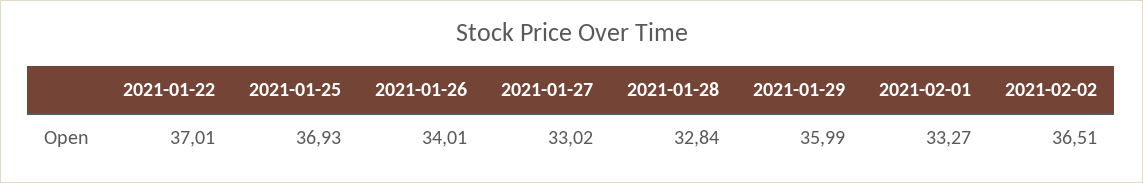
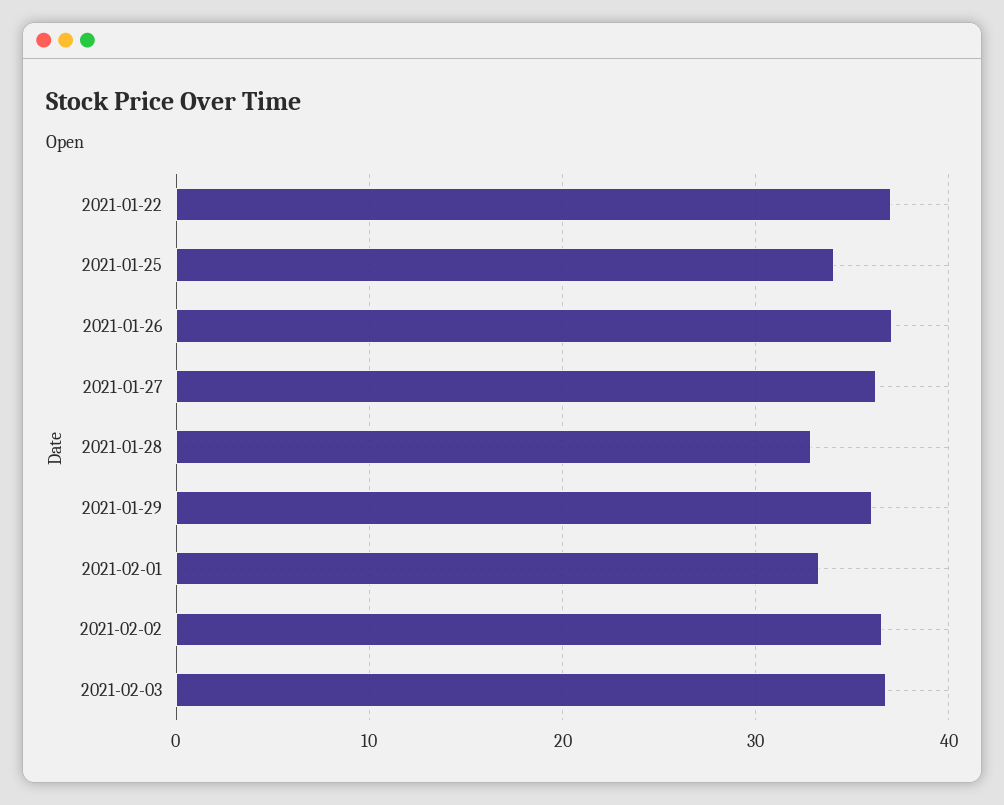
2021-01-25: 36.93 -> 34
2021-01-26: 34.01 -> 37
2021-01-27: 33.02 -> 36
2021-02-03: none -> 37

